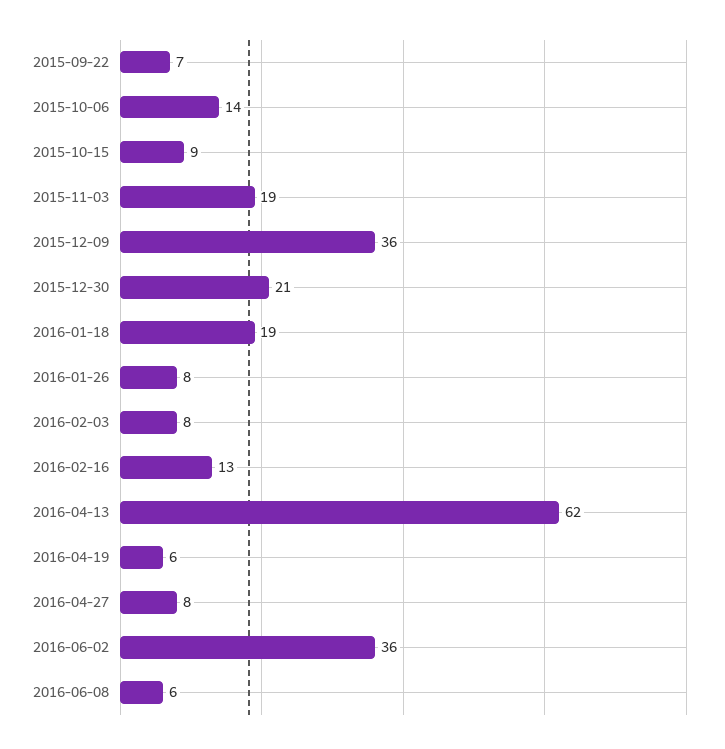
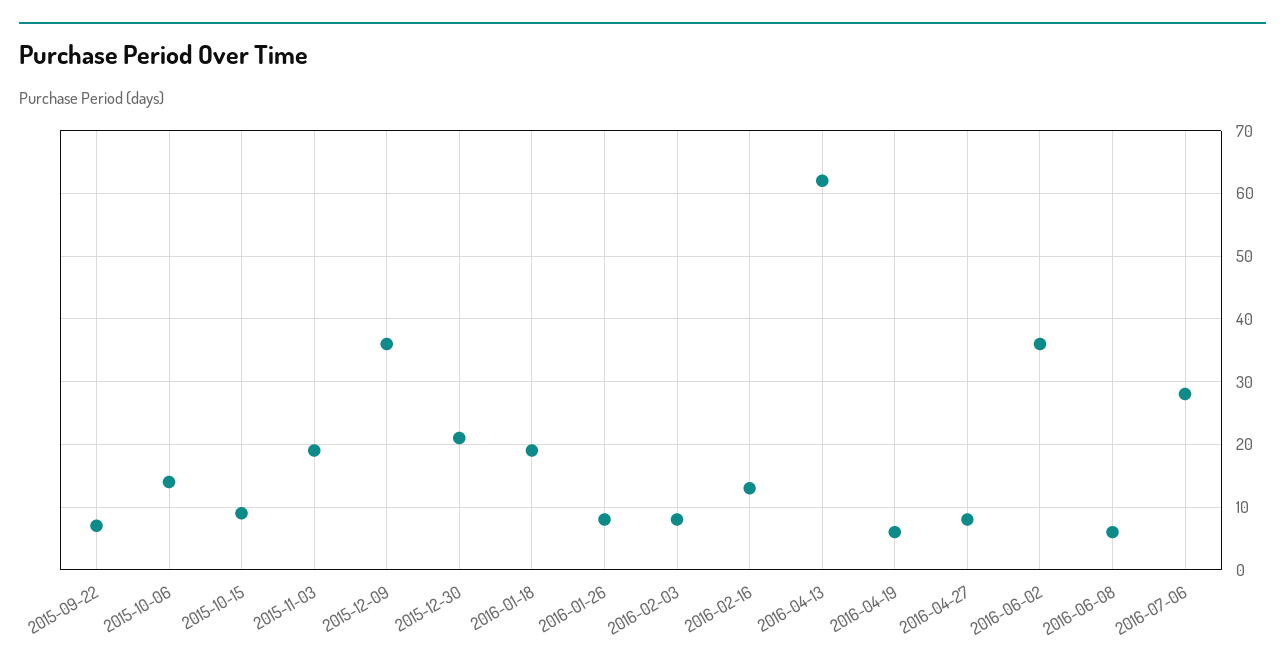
2016-07-06: none -> 28

